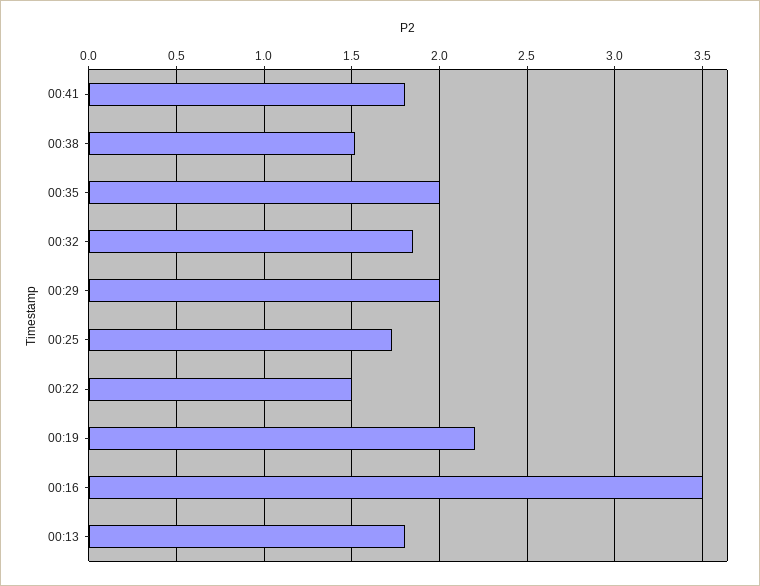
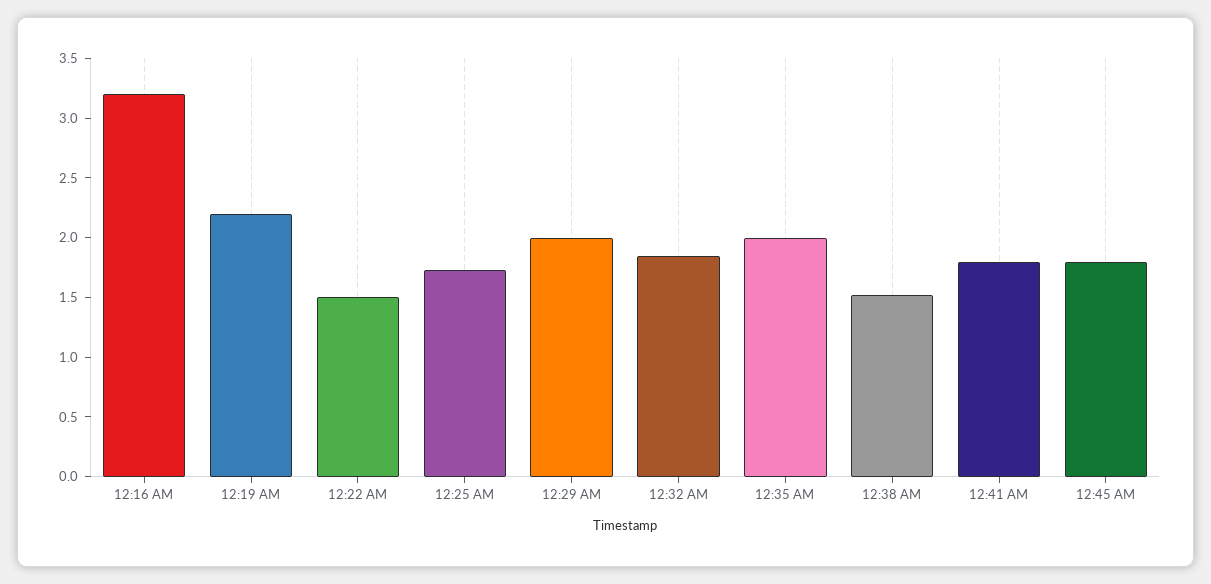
00:16: 3.5 -> 3.2
00:13: 1.8 -> none
12:45 AM: none -> 1.8

